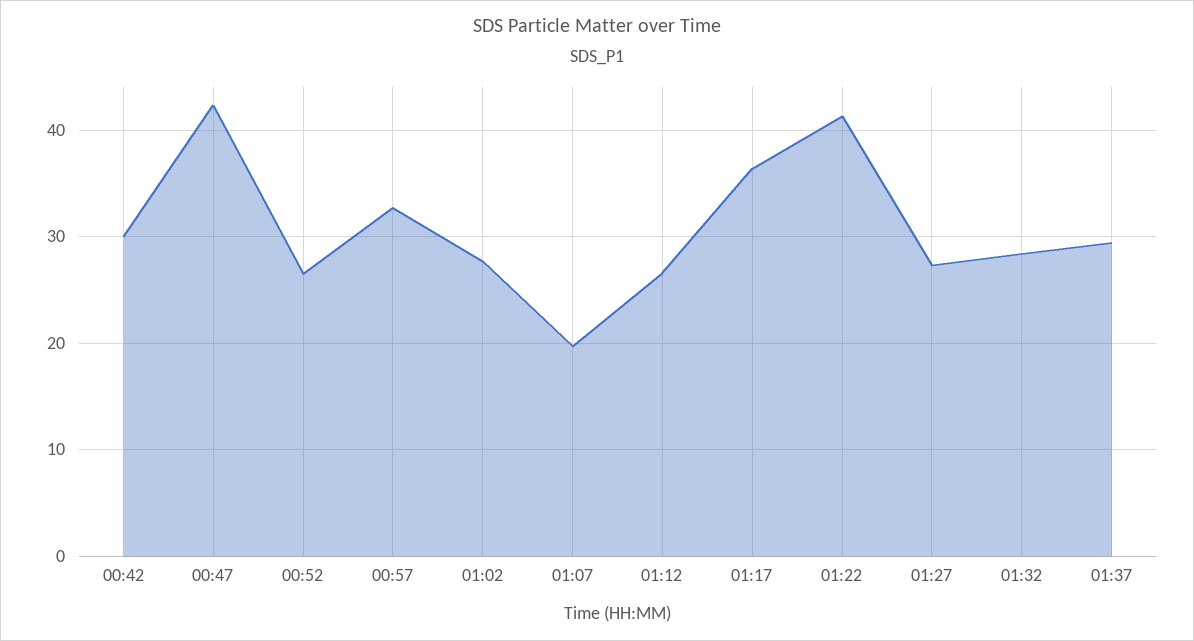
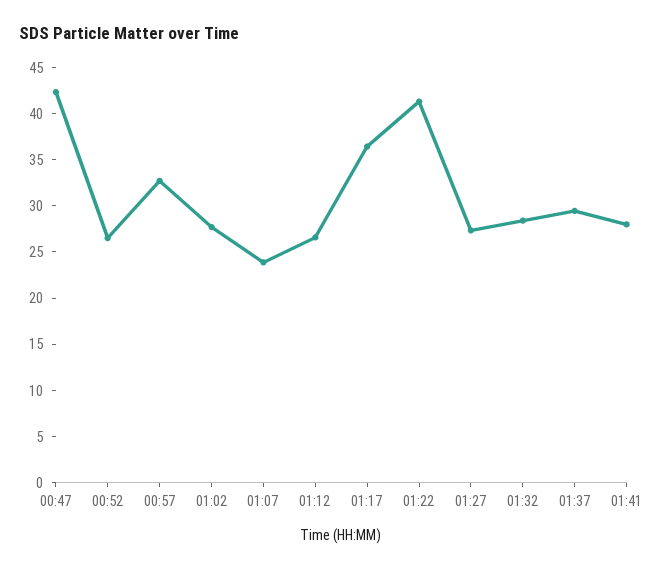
00:42: 30 -> none
01:07: 20 -> 24
01:41: none -> 28

